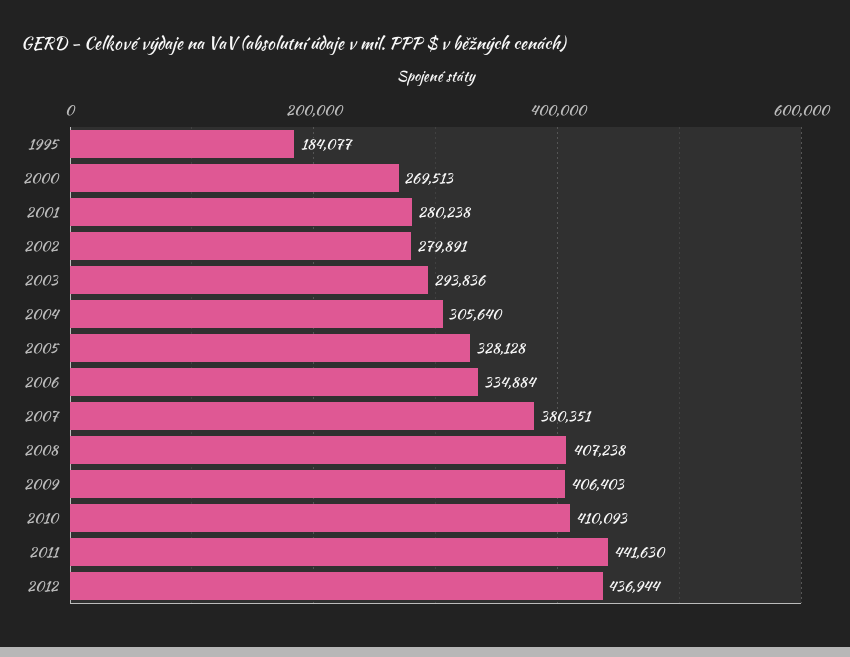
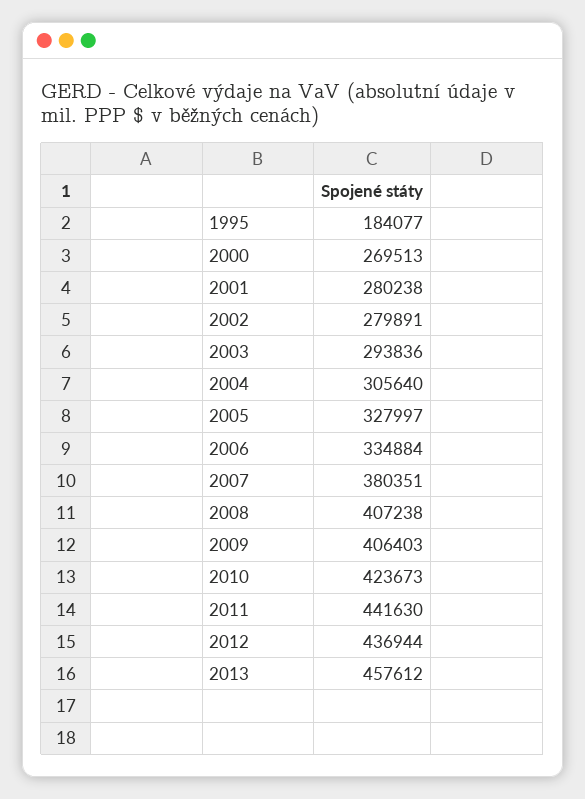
2005: 328128 -> 327997
2010: 410093 -> 423673
2013: none -> 457612

